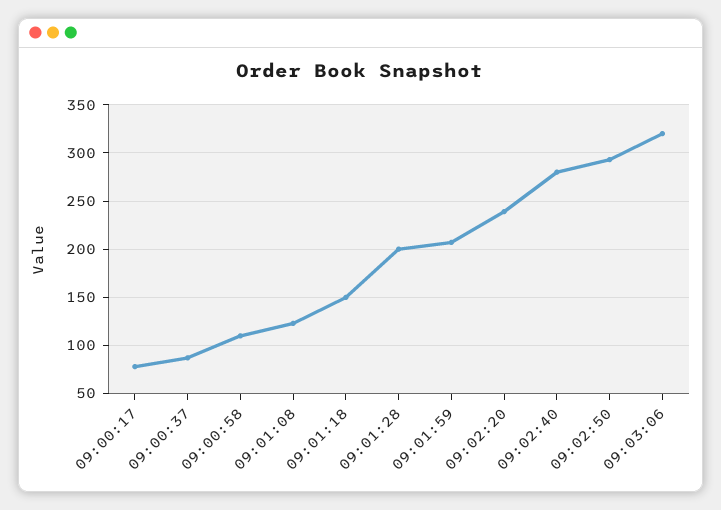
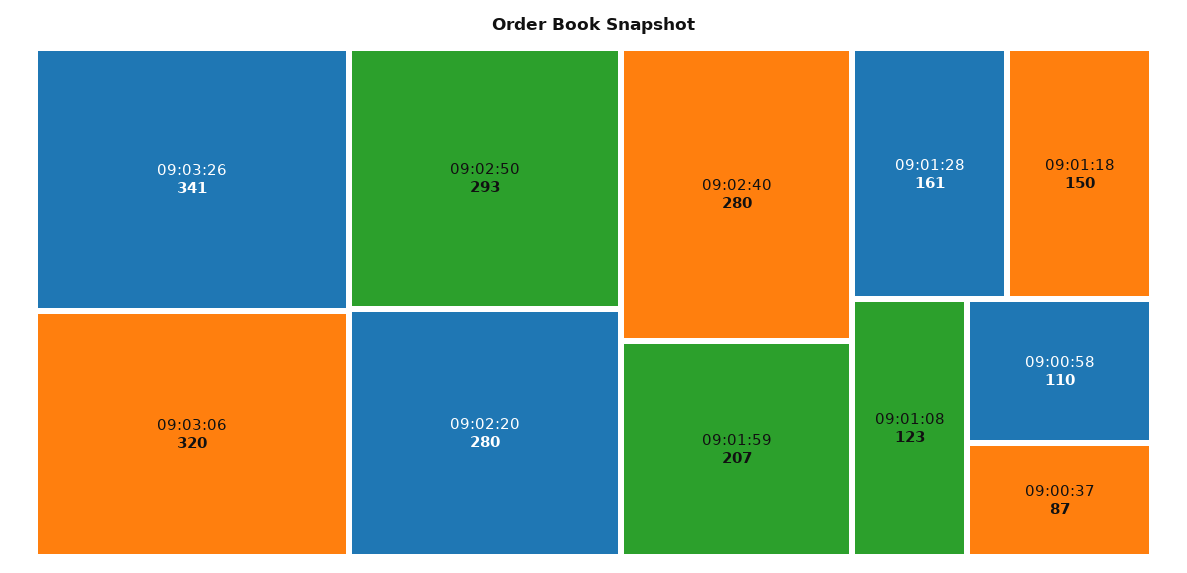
09:00:17: 80 -> none
09:01:28: 200 -> 161
09:02:20: 240 -> 280
09:03:26: none -> 341

